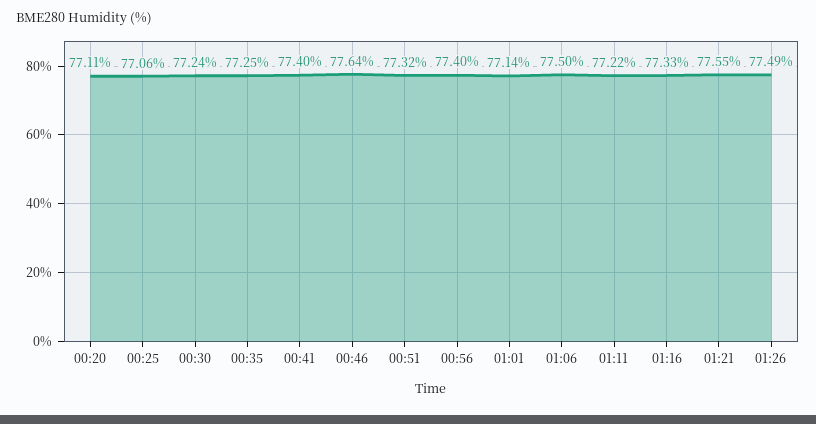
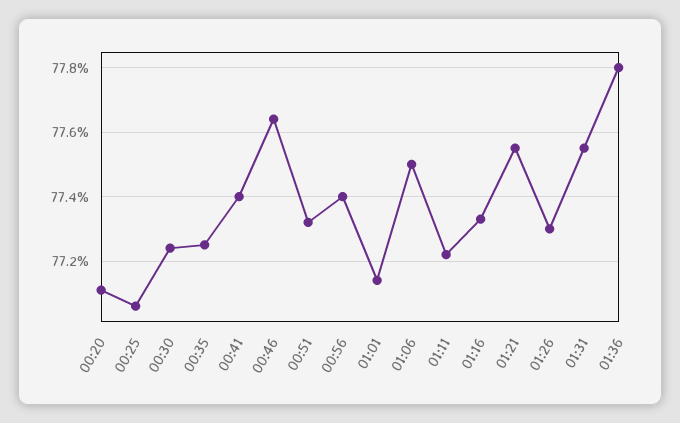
01:26: 77.49 -> 77.3
01:31: none -> 77.55
01:36: none -> 77.8

